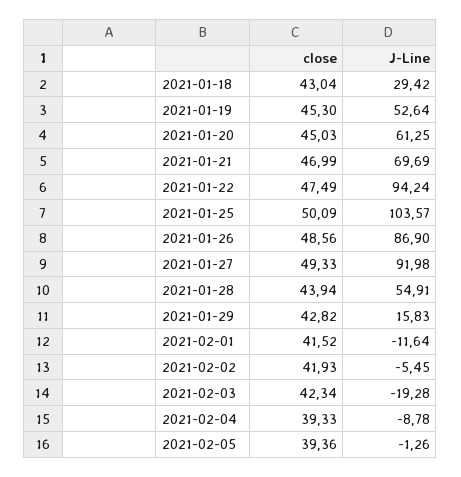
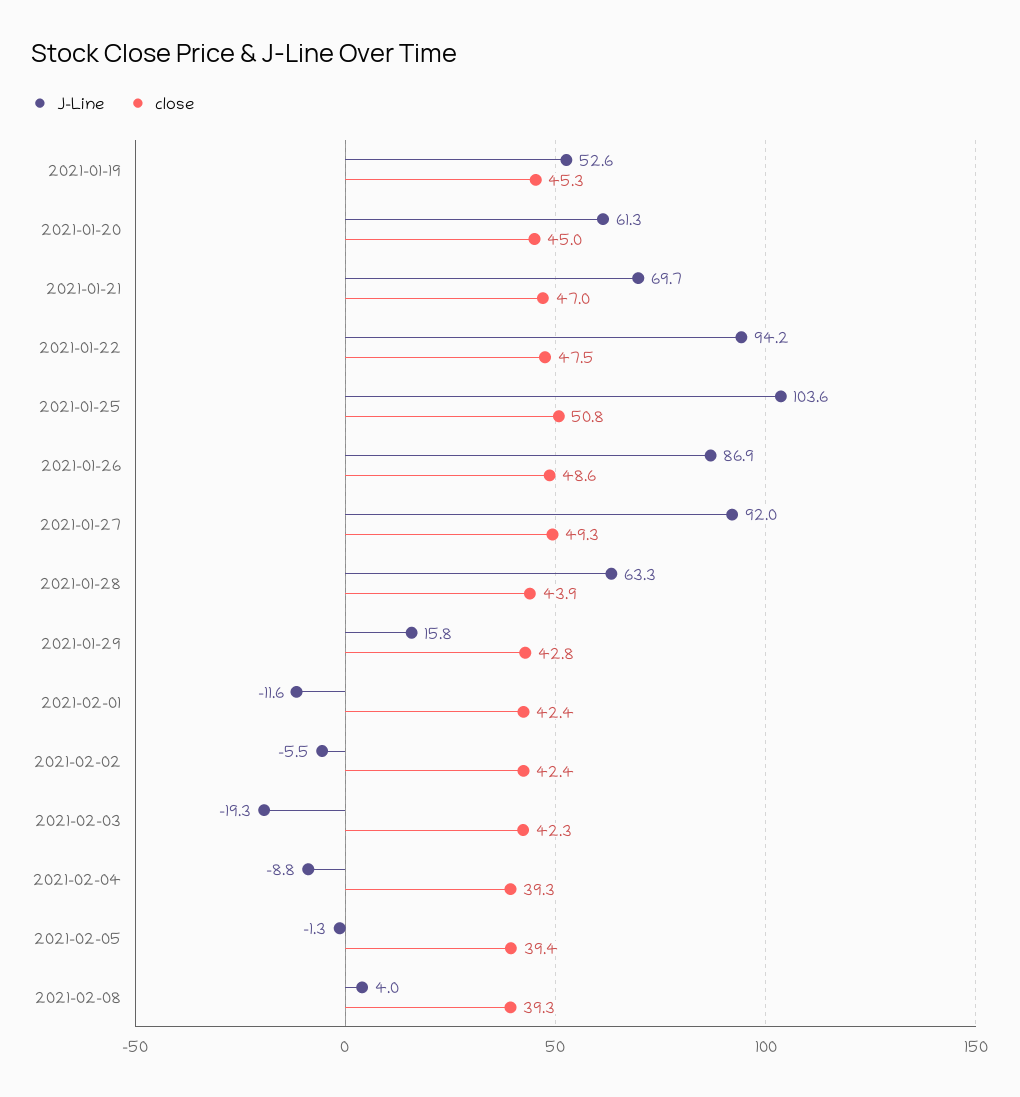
close, 2021-01-18: 43.04 -> none
J-Line, 2021-01-18: 29.42 -> none
close, 2021-01-25: 50.09 -> 50.8
J-Line, 2021-01-28: 54.91 -> 63.3
close, 2021-02-01: 41.52 -> 42.4
close, 2021-02-02: 41.93 -> 42.4
J-Line, 2021-02-08: none -> 4
close, 2021-02-08: none -> 39.3

